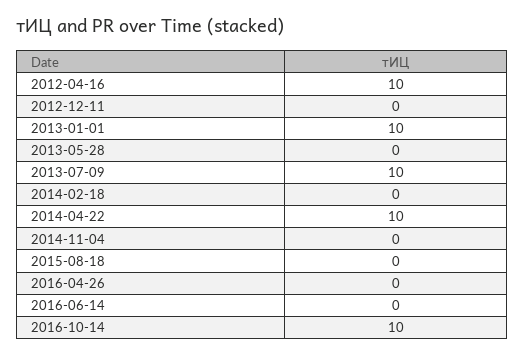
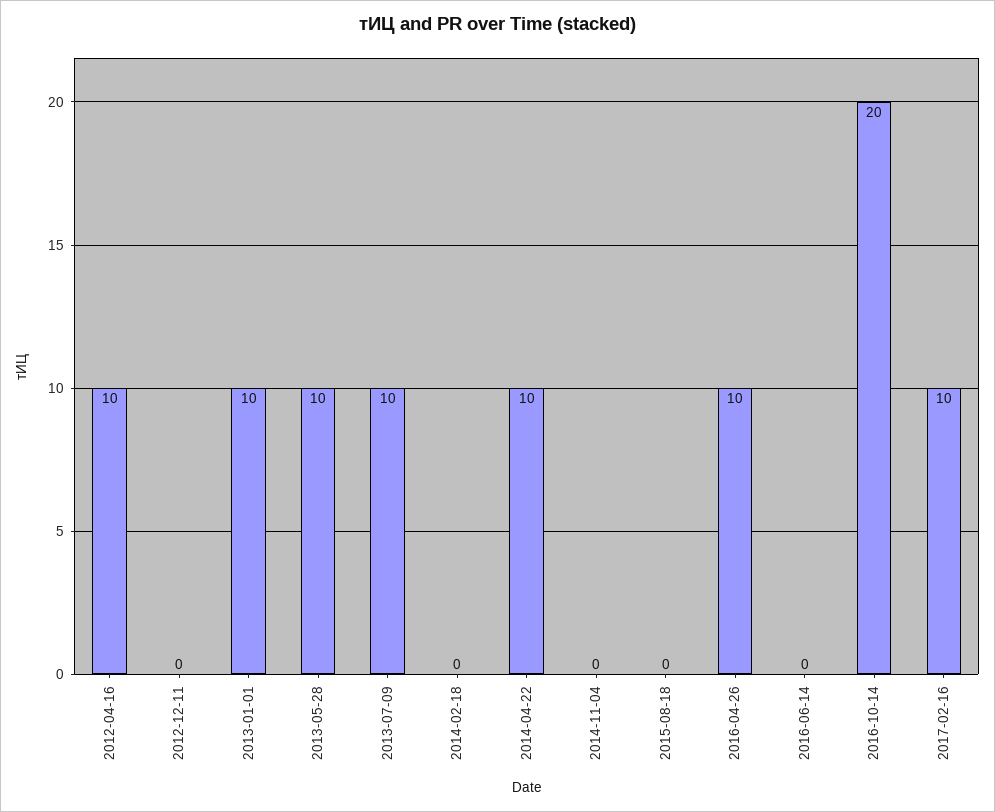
2013-05-28: 0 -> 10
2016-04-26: 0 -> 10
2016-10-14: 10 -> 20
2017-02-16: none -> 10

